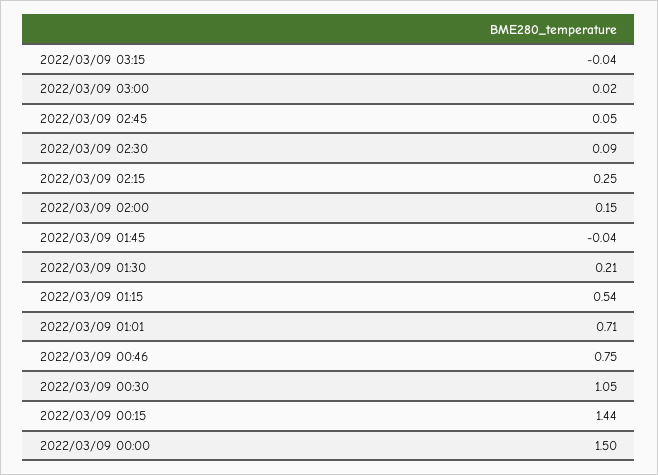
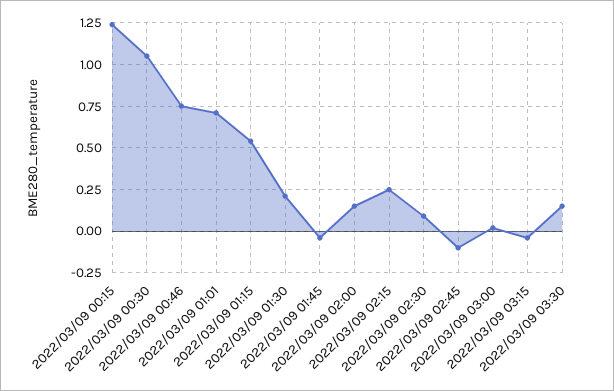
2022/03/09 02:45: 0.05 -> -0.1
2022/03/09 00:15: 1.44 -> 1.25
2022/03/09 00:00: 1.5 -> none
2022/03/09 03:30: none -> 0.15

